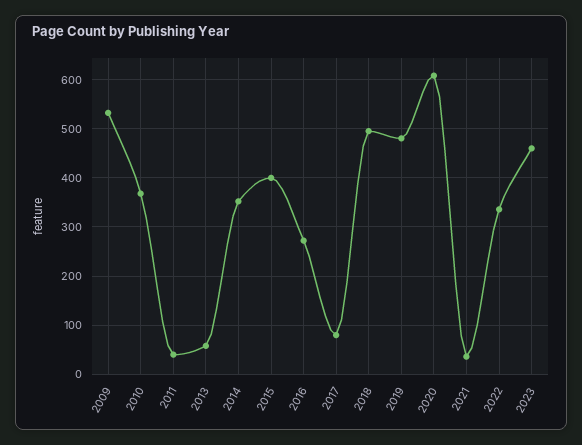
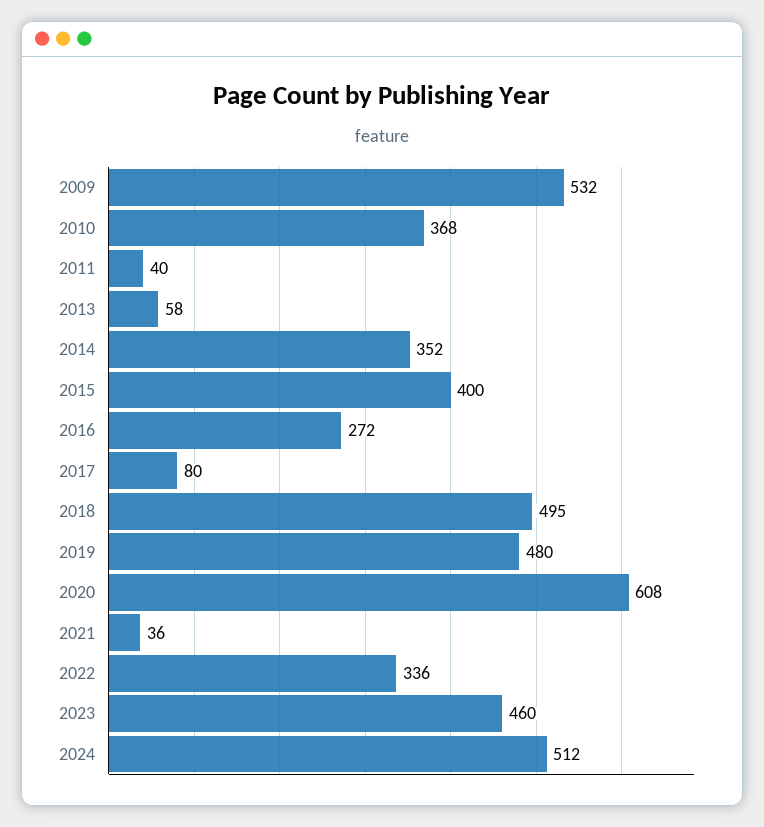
2024: none -> 512

